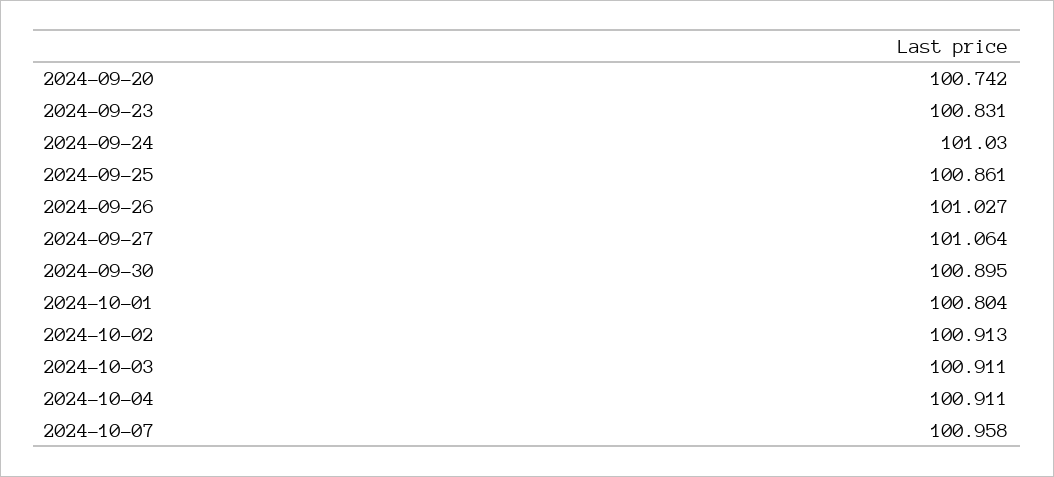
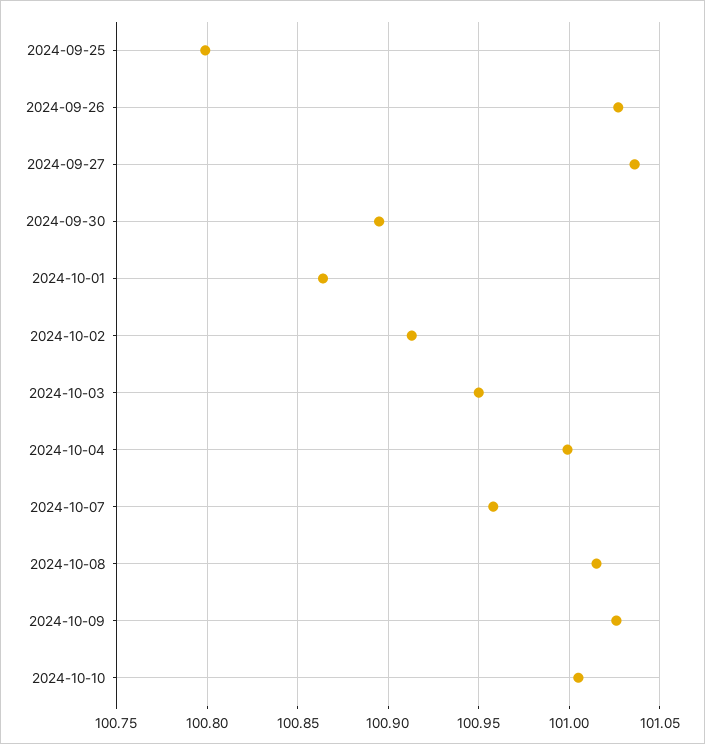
2024-09-20: 100.742 -> none
2024-09-23: 100.831 -> none
2024-09-24: 101.03 -> none
2024-09-25: 100.861 -> 100.8
2024-09-27: 101.064 -> 101.035
2024-10-01: 100.804 -> 100.865
2024-10-03: 100.911 -> 100.95
2024-10-04: 100.911 -> 101
2024-10-08: none -> 101.015
2024-10-09: none -> 101.025
2024-10-10: none -> 101.005

